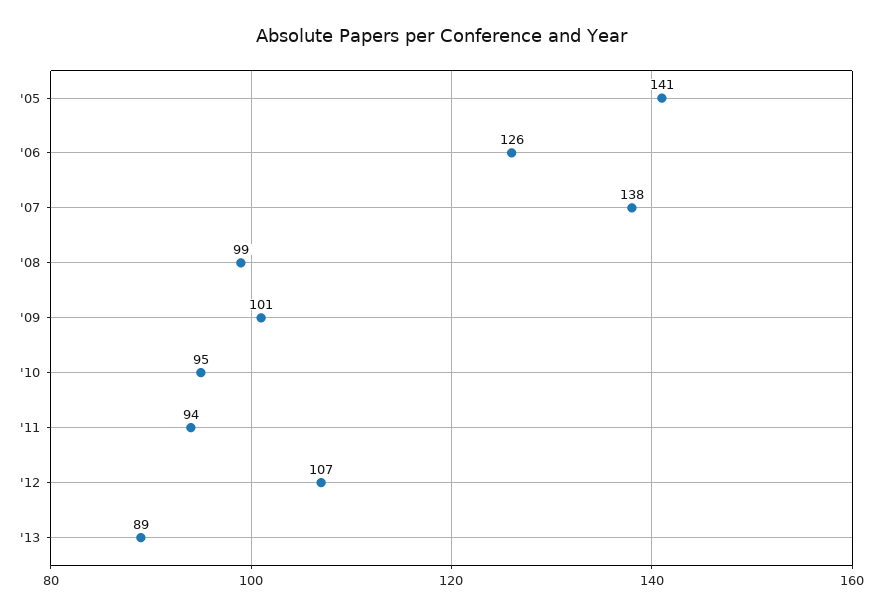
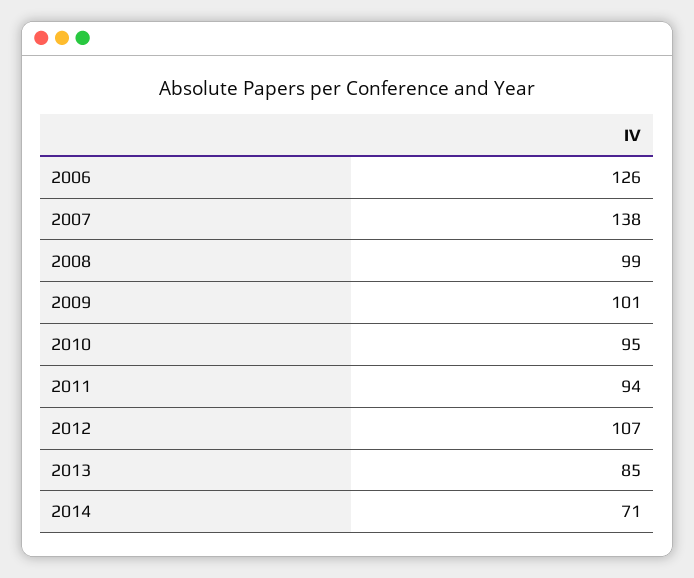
'05: 141 -> none
'13: 89 -> 85
2014: none -> 71

